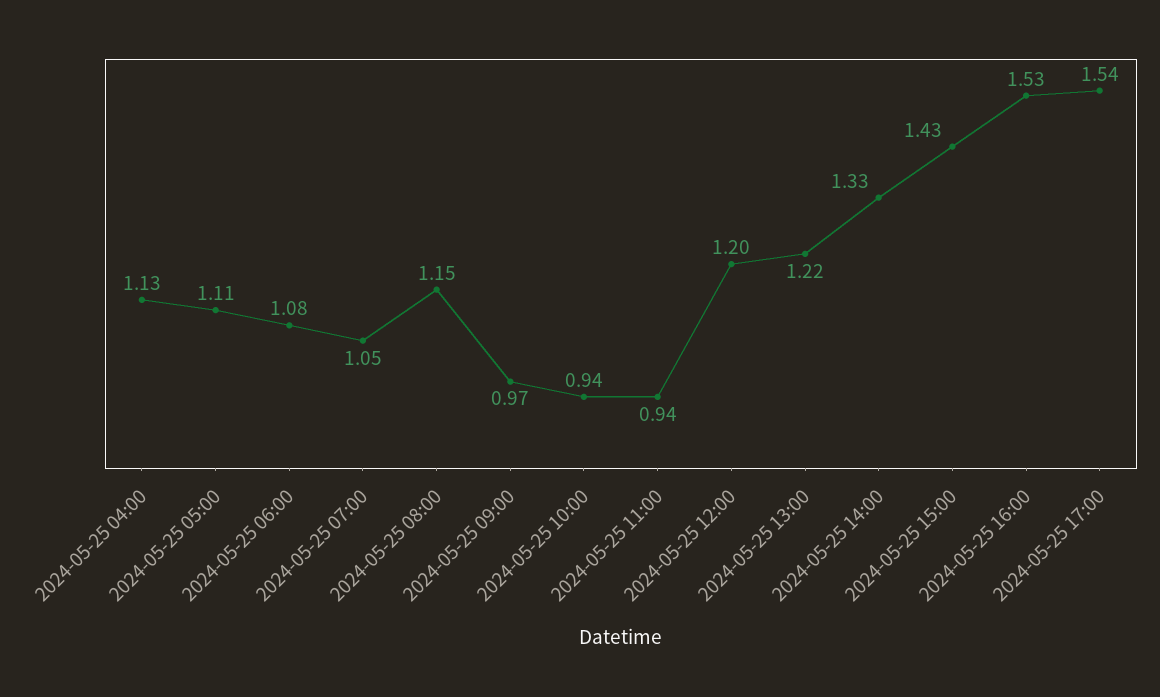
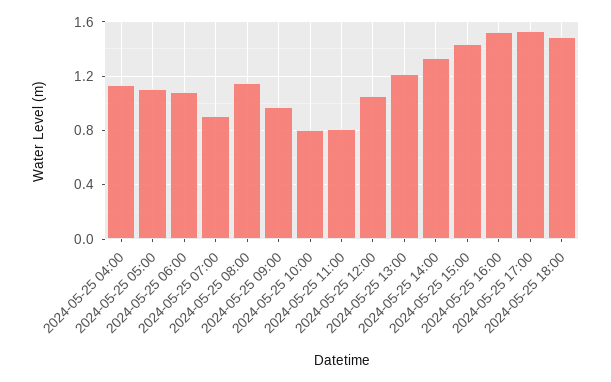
2024-05-25 07:00: 1.05 -> 0.9
2024-05-25 10:00: 0.94 -> 0.8
2024-05-25 11:00: 0.94 -> 0.8
2024-05-25 12:00: 1.2 -> 1.05
2024-05-25 18:00: none -> 1.5

